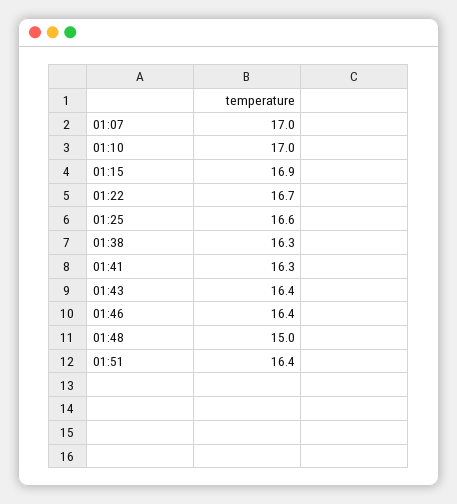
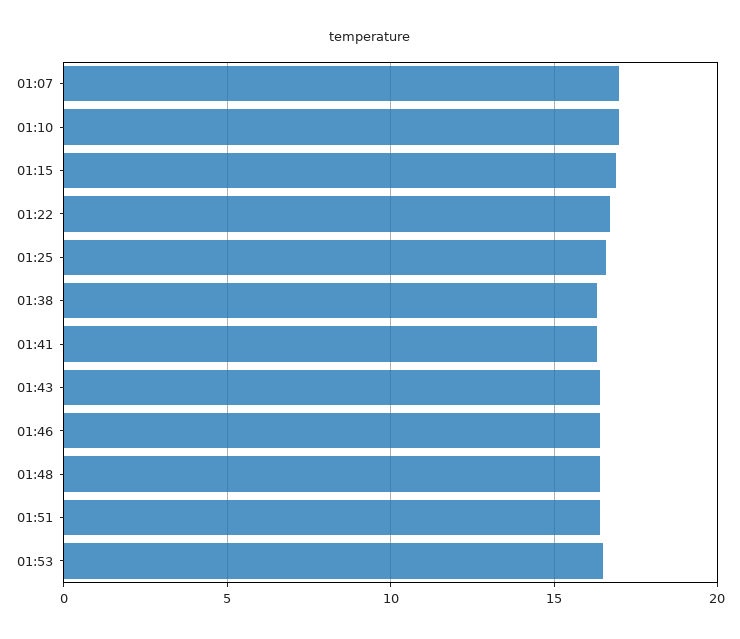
01:48: 15 -> 16.5
01:53: none -> 16.5

